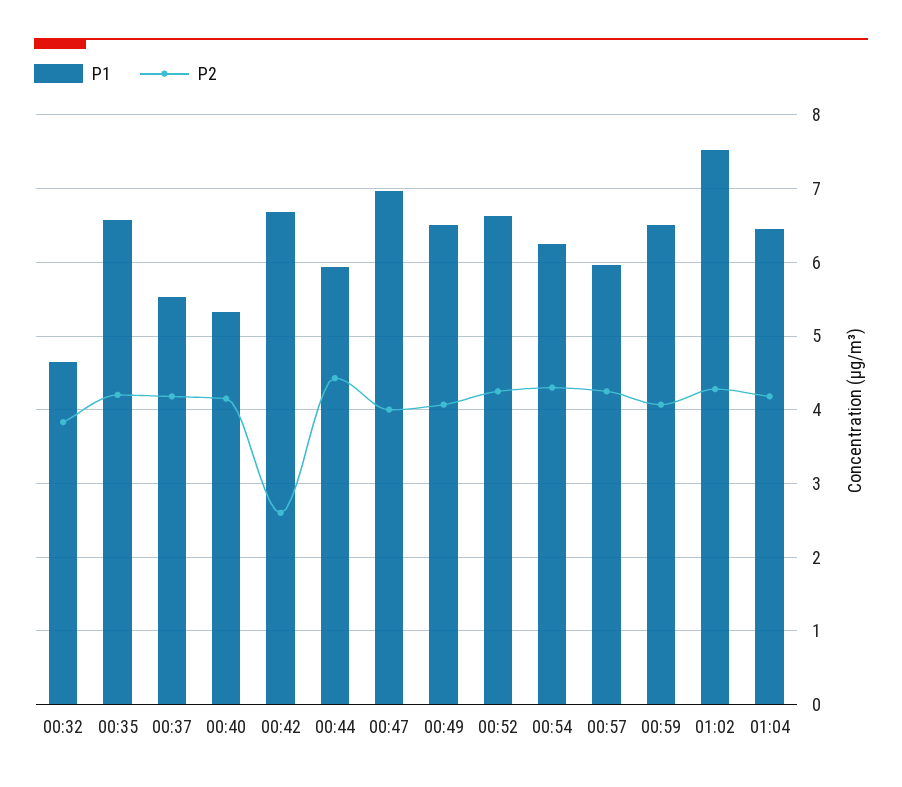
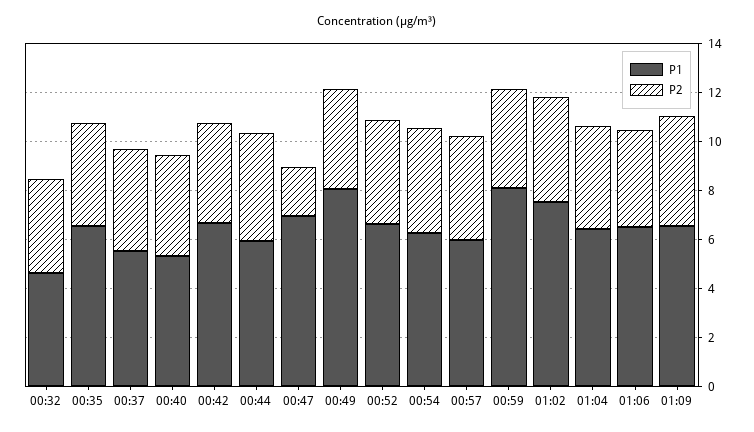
P2, 00:42: 2.6 -> 4
P2, 00:47: 4 -> 2
P1, 00:49: 6.5 -> 8
P1, 00:59: 6.5 -> 8
P1, 01:06: none -> 6.5
P2, 01:06: none -> 4
P1, 01:09: none -> 6.5
P2, 01:09: none -> 4.5

